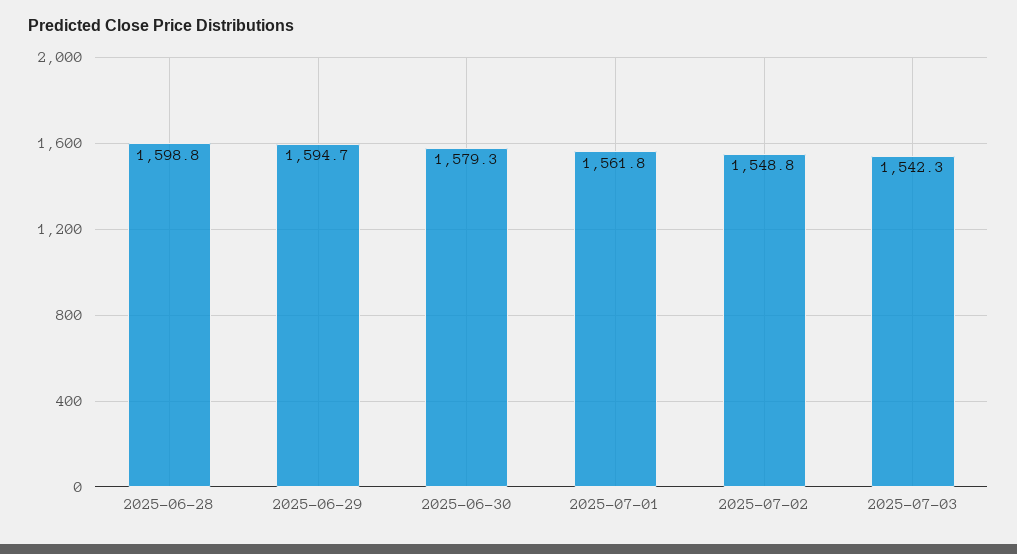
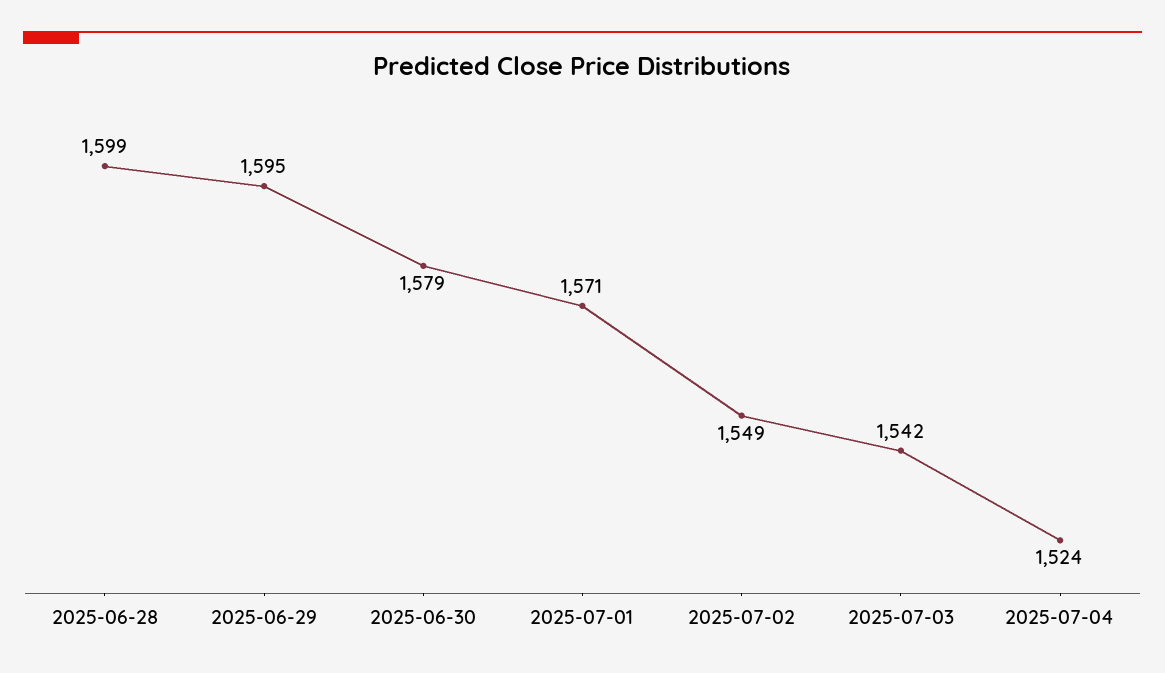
2025-07-01: 1561.8 -> 1571
2025-07-04: none -> 1524

